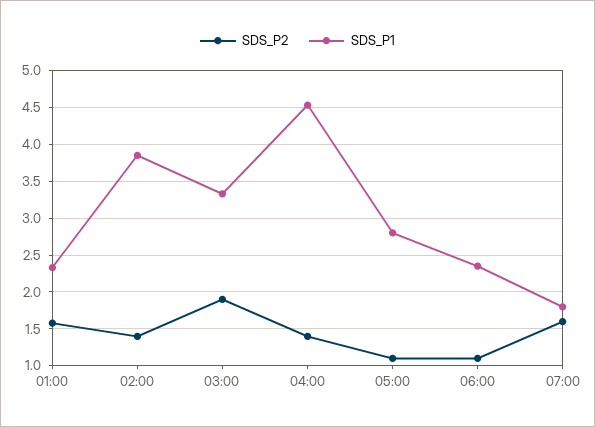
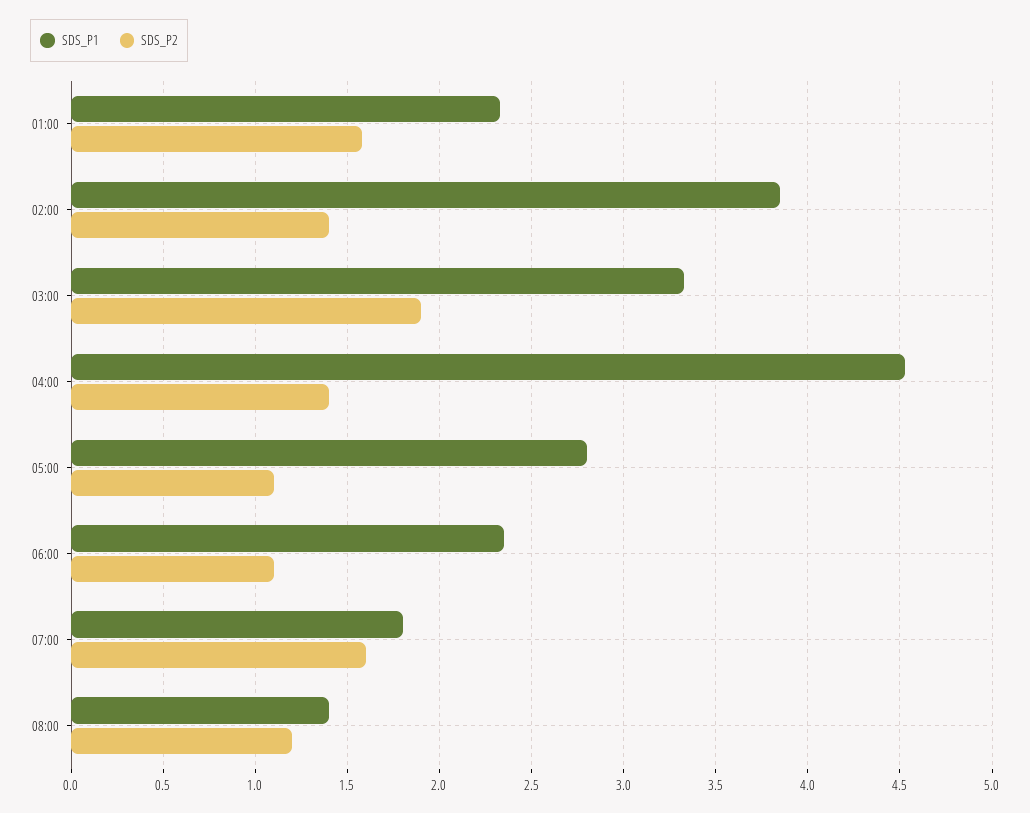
SDS_P1, 08:00: none -> 1.4
SDS_P2, 08:00: none -> 1.2

